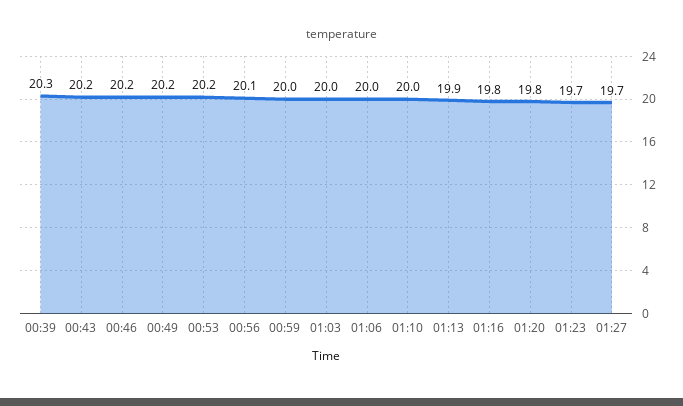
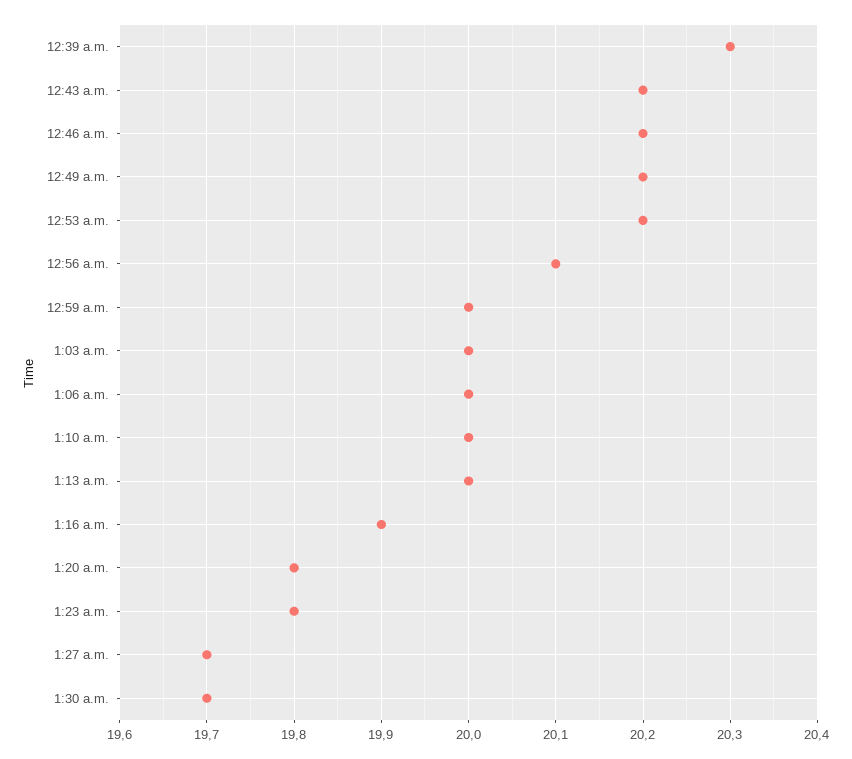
01:13: 19.9 -> 20
01:16: 19.8 -> 19.9
01:23: 19.7 -> 19.8
1:30 a.m.: none -> 19.7

